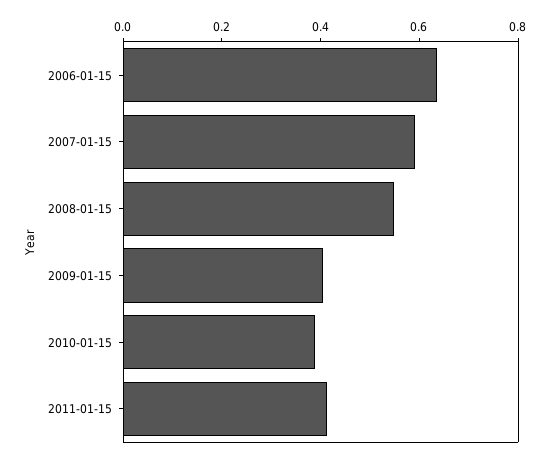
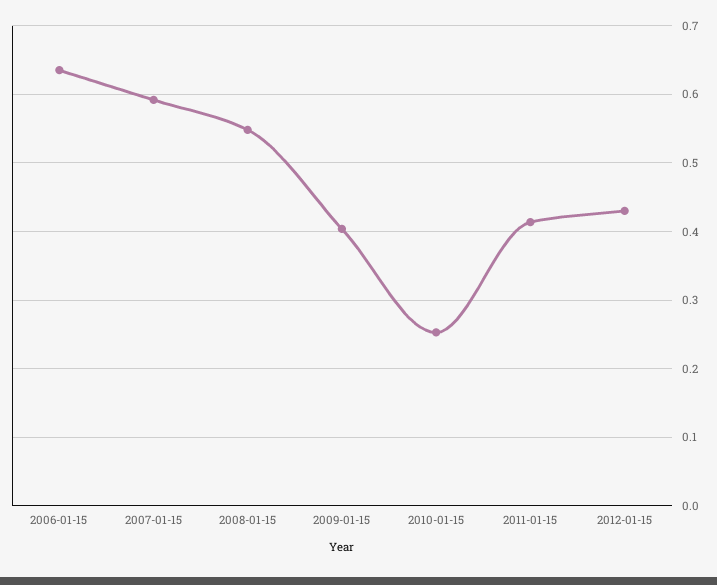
2010-01-15: 0.4 -> 0.25
2012-01-15: none -> 0.43

